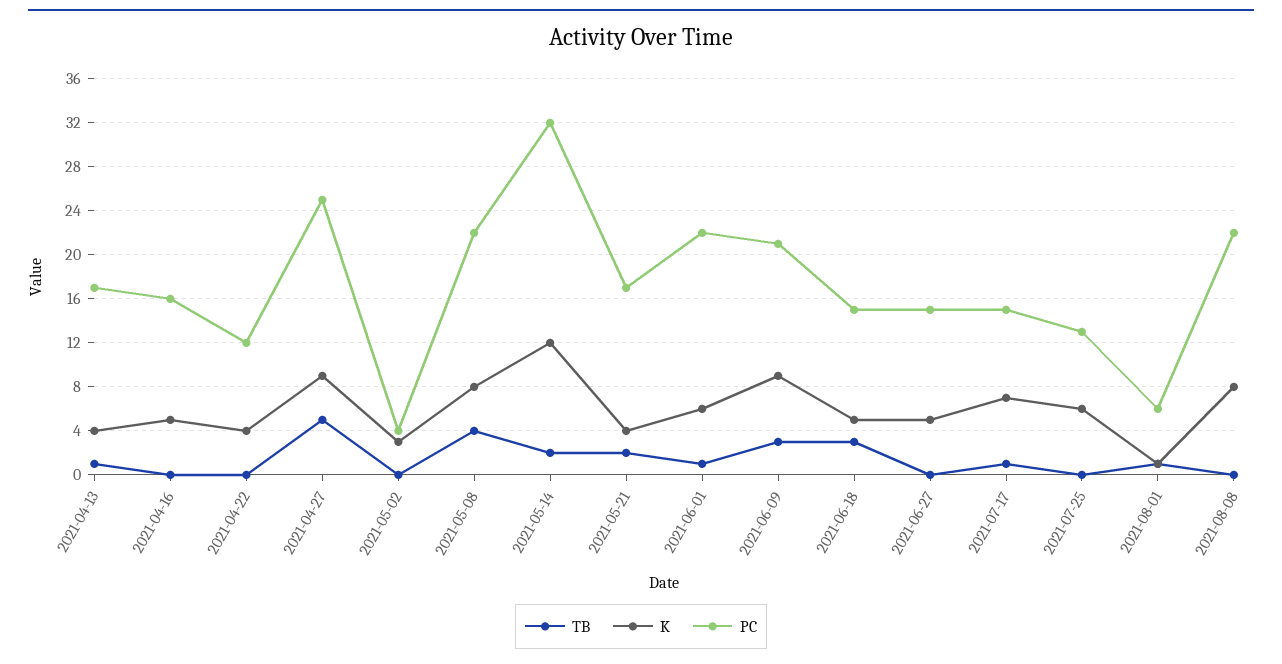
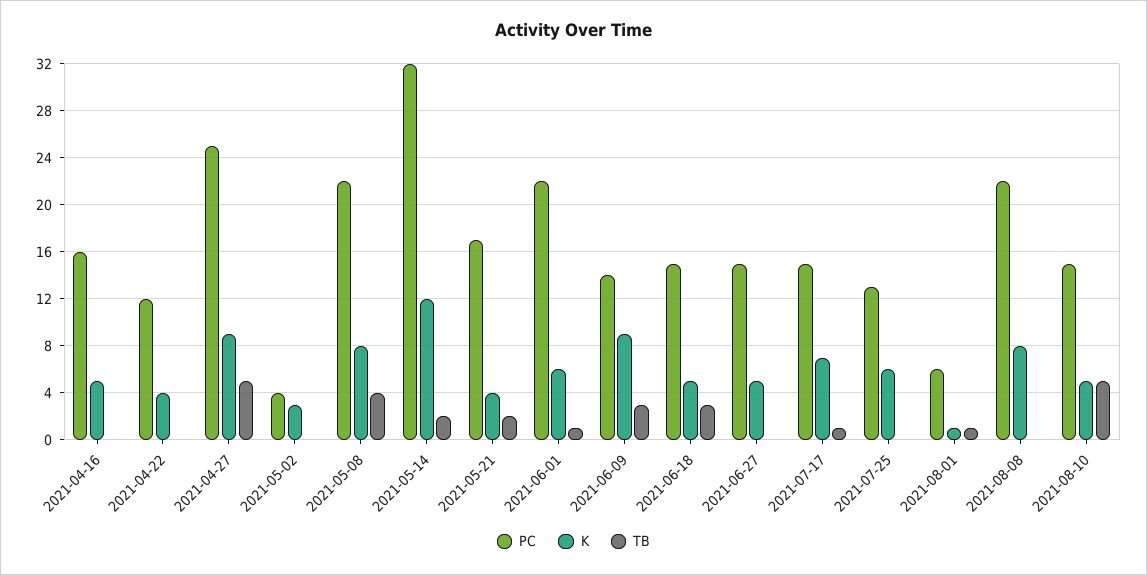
TB, 2021-04-13: 1 -> none
K, 2021-04-13: 4 -> none
PC, 2021-04-13: 17 -> none
PC, 2021-06-09: 21 -> 14
PC, 2021-08-10: none -> 15
K, 2021-08-10: none -> 5
TB, 2021-08-10: none -> 5

